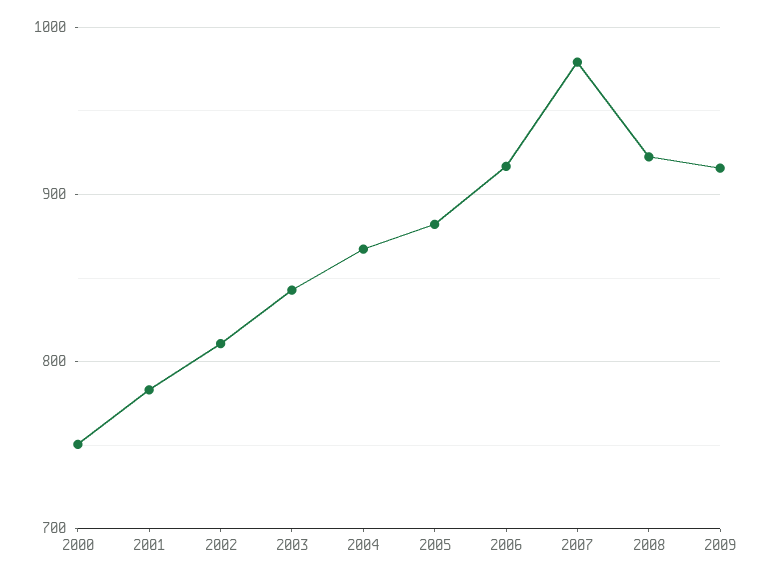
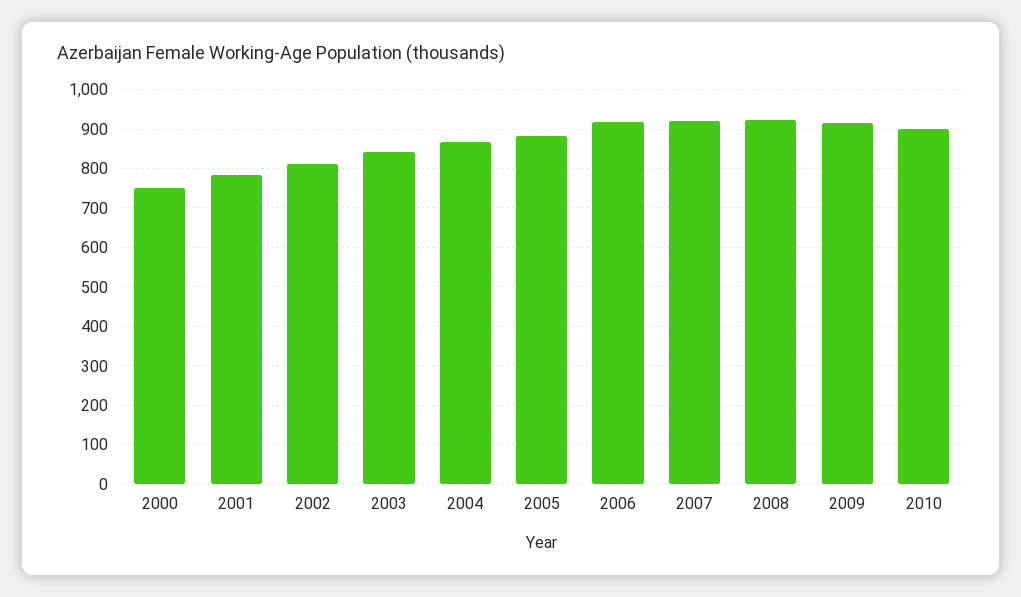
2007: 980 -> 920
2010: none -> 900

